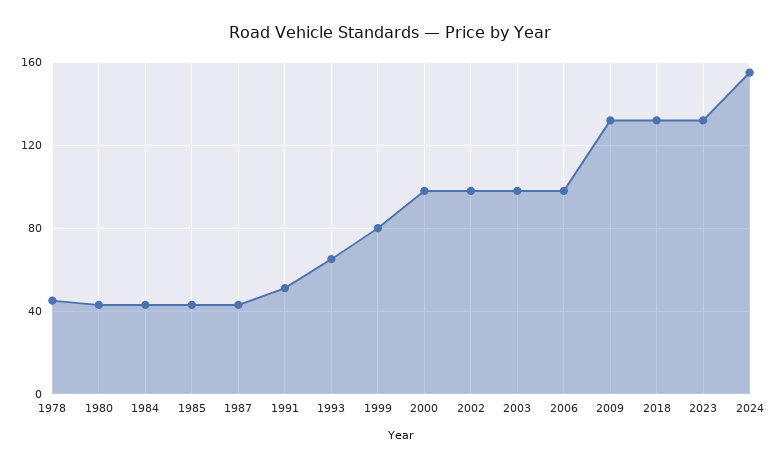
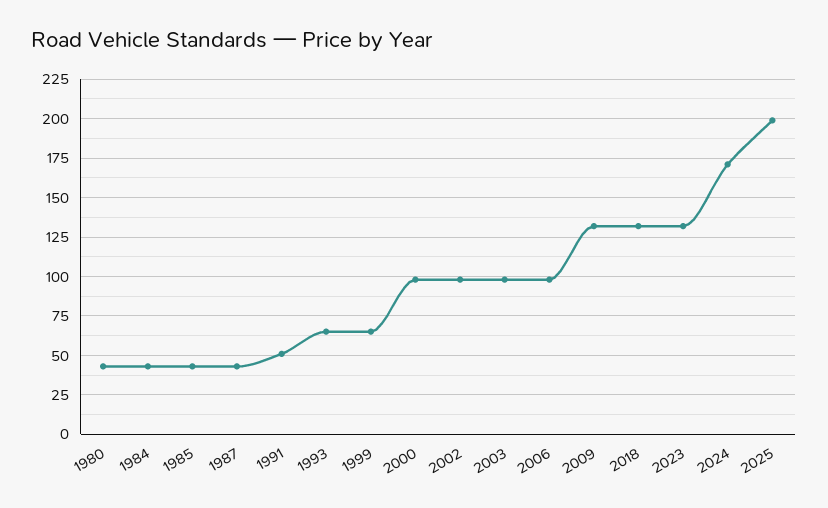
1978: 45 -> none
1999: 80 -> 65
2024: 155 -> 170
2025: none -> 200

